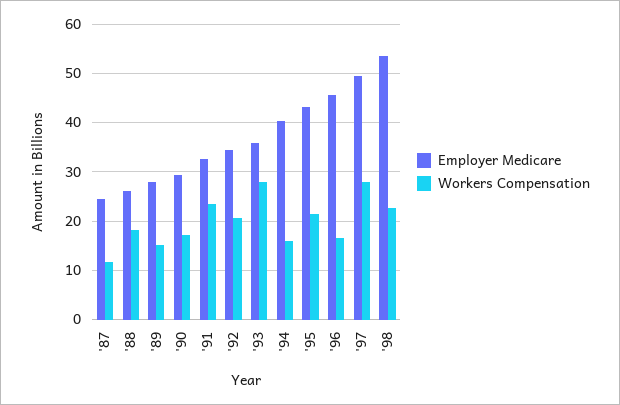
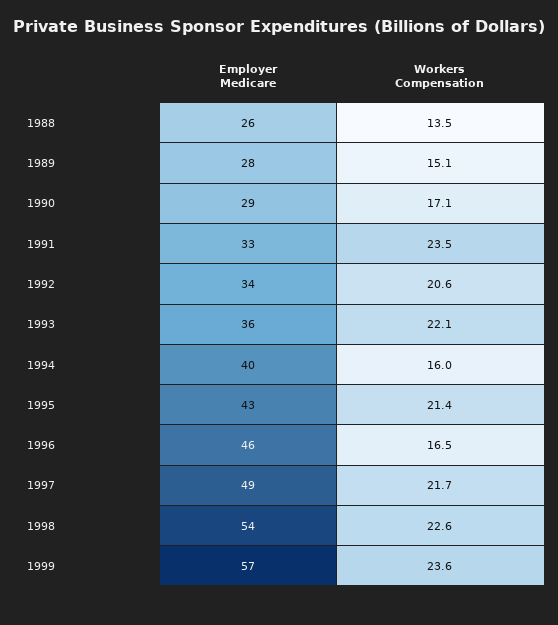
Employer Medicare, '87: 24 -> none
Workers Compensation, '87: 12 -> none
Workers Compensation, '88: 18 -> 13.5
Workers Compensation, '93: 28 -> 22.1
Workers Compensation, '97: 28 -> 21.7
Employer Medicare, 1999: none -> 57
Workers Compensation, 1999: none -> 23.6

